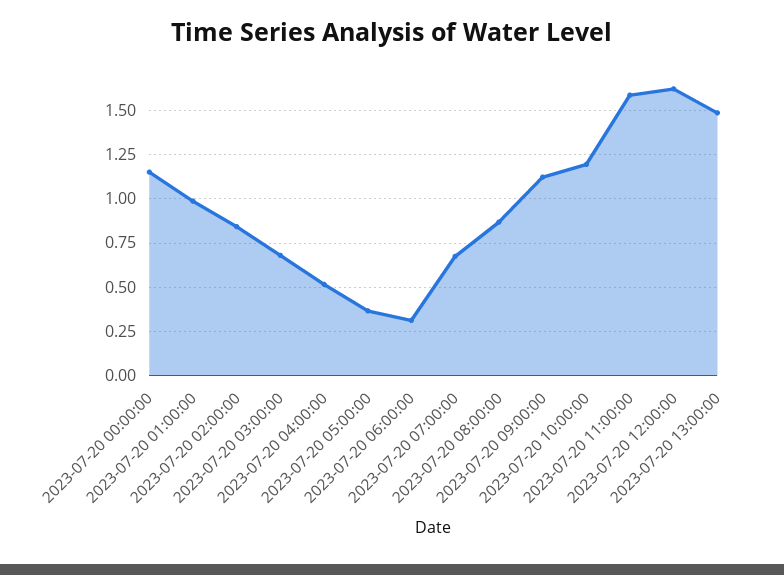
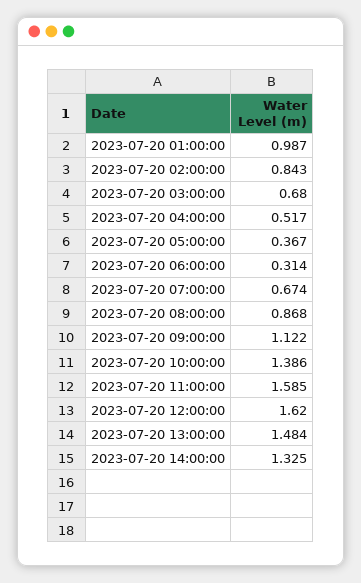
2023-07-20 00:00:00: 1.15 -> none
2023-07-20 10:00:00: 1.2 -> 1.386
2023-07-20 14:00:00: none -> 1.325

